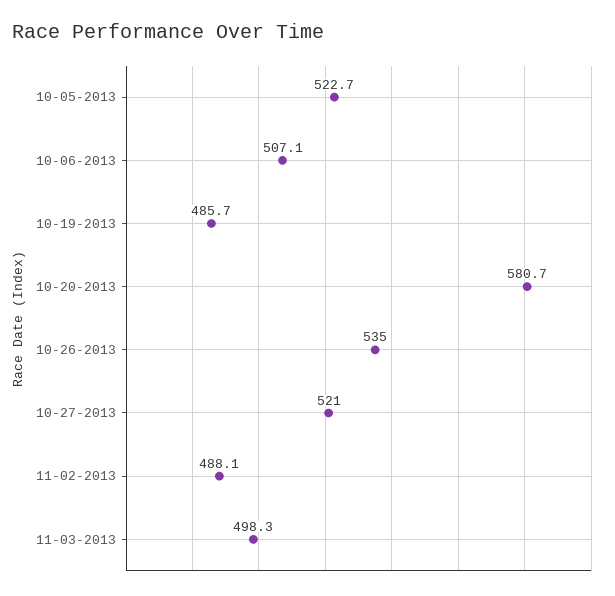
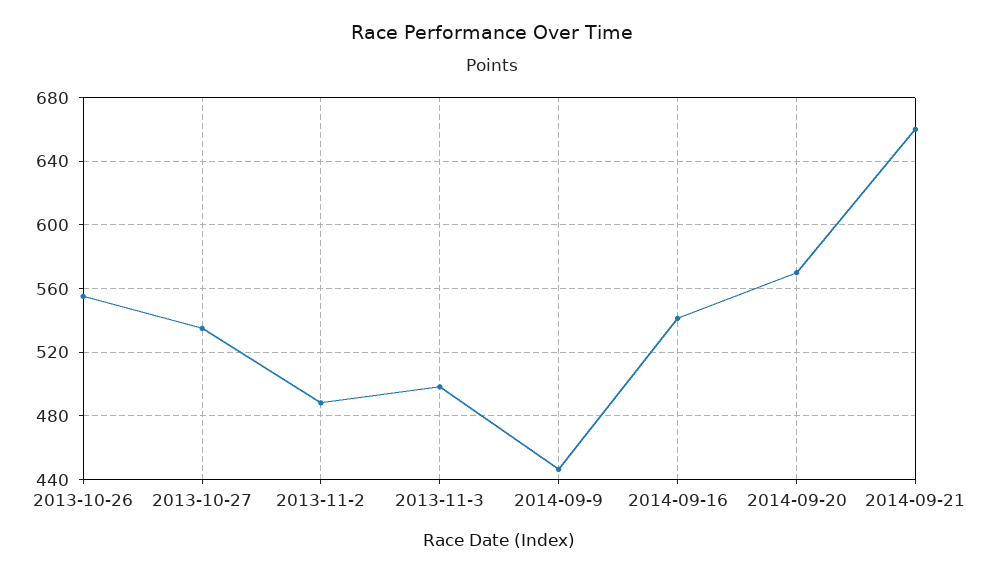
10-05-2013: 522.7 -> none
10-06-2013: 507.1 -> none
10-19-2013: 485.7 -> none
10-20-2013: 580.7 -> none
10-26-2013: 535 -> 555
10-27-2013: 521 -> 535
2014-09-9: none -> 445
2014-09-16: none -> 540
2014-09-20: none -> 570
2014-09-21: none -> 660

